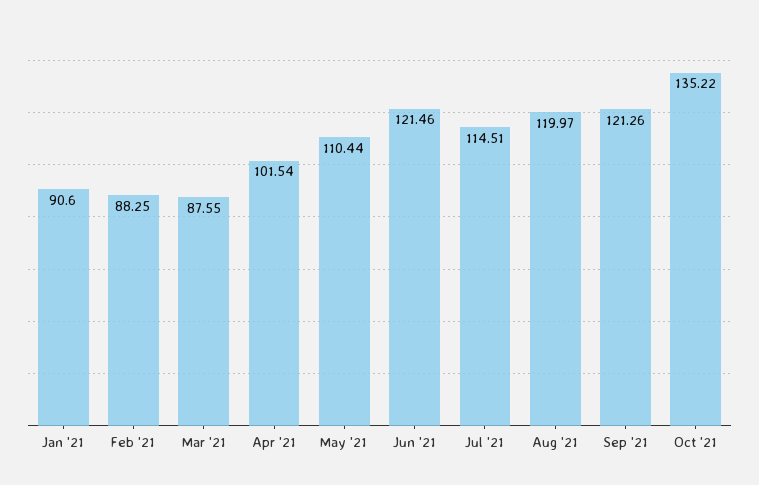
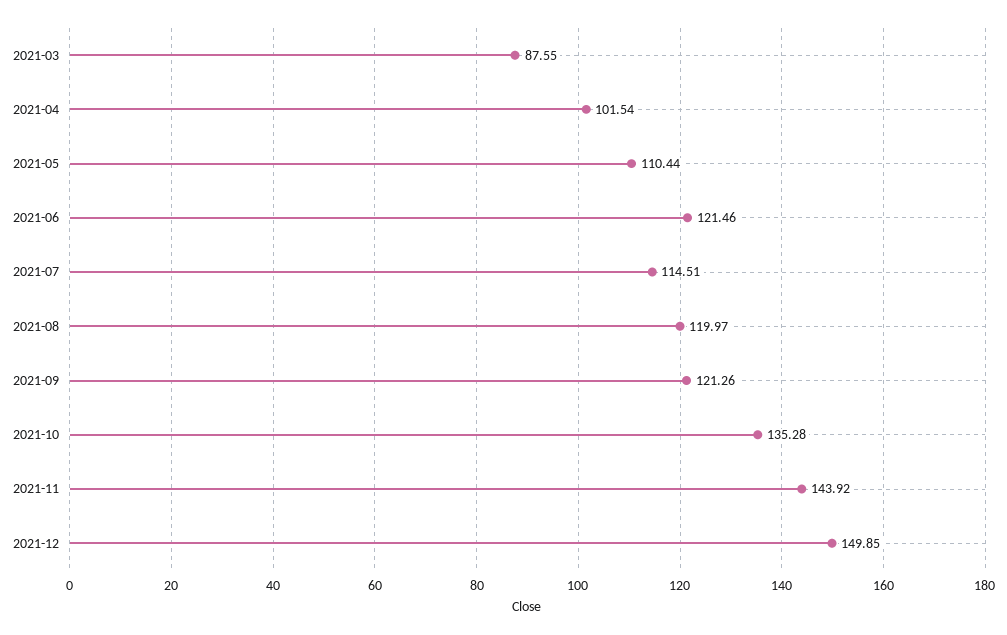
Jan '21: 90.6 -> none
Feb '21: 88.25 -> none
Oct '21: 135.22 -> 135.28
2021-11: none -> 143.92
2021-12: none -> 149.85

